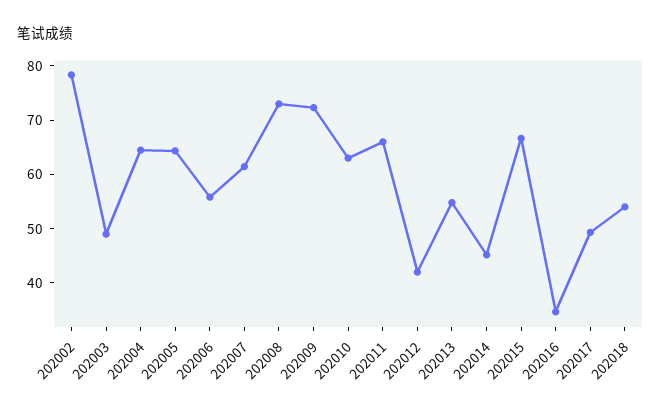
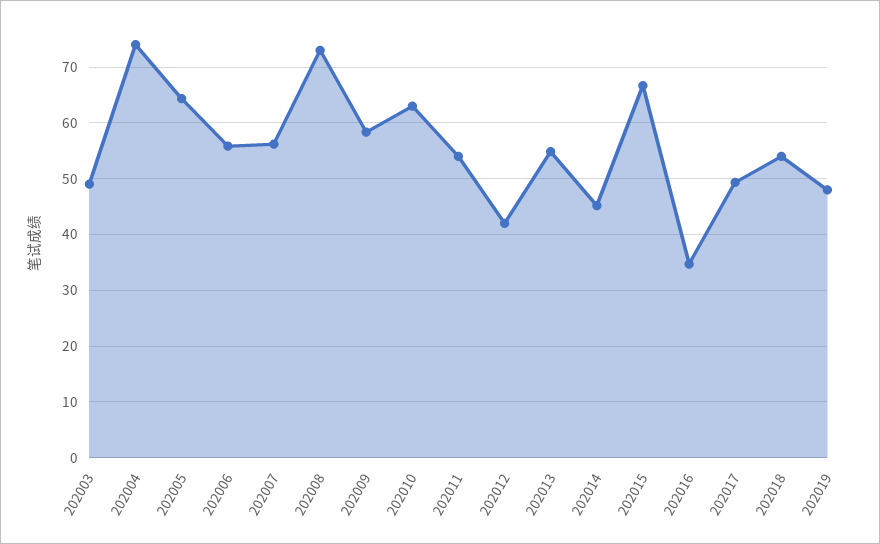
202002: 78 -> none
202004: 64 -> 74
202007: 62 -> 56
202009: 72 -> 58
202011: 66 -> 54
202019: none -> 48

